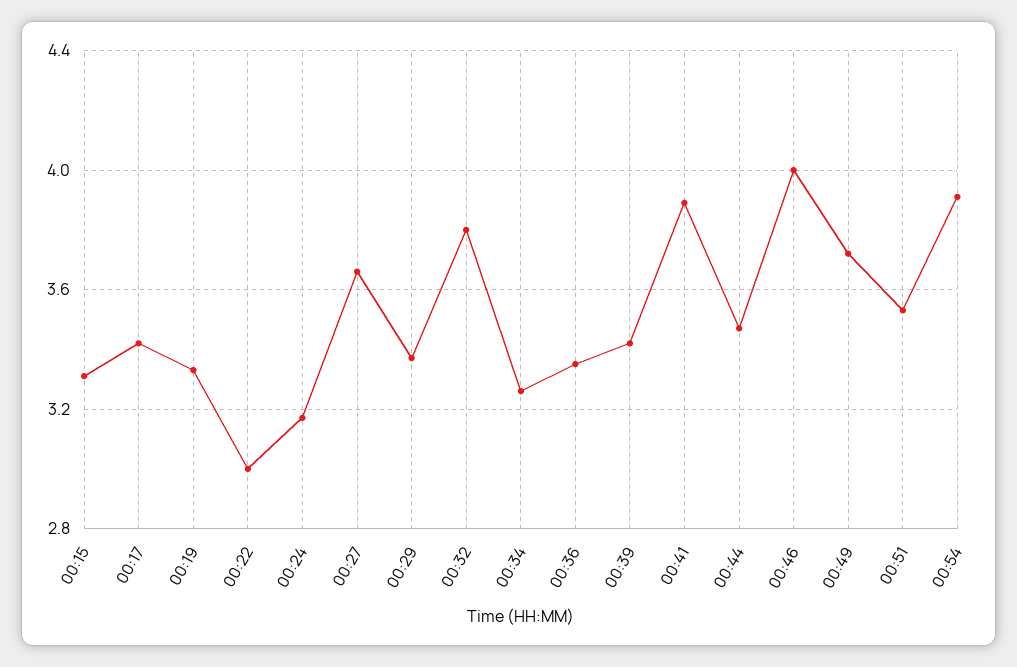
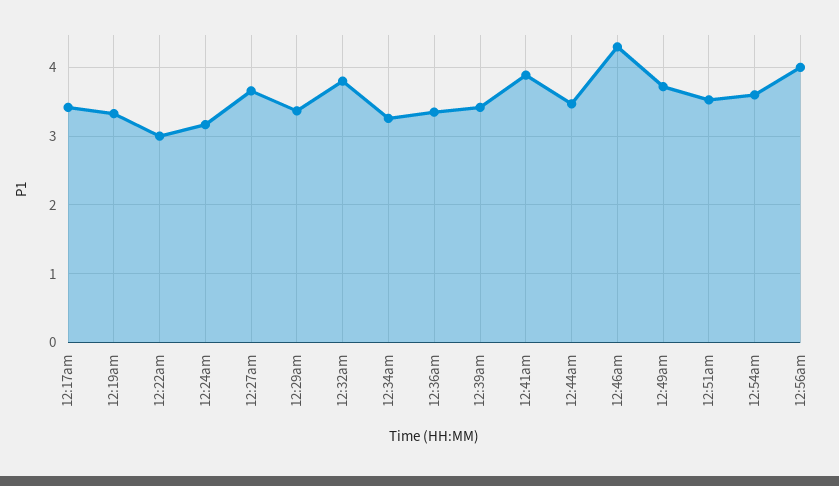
00:15: 3.3 -> none
00:46: 4 -> 4.3
00:54: 3.9 -> 3.6
12:56am: none -> 4

